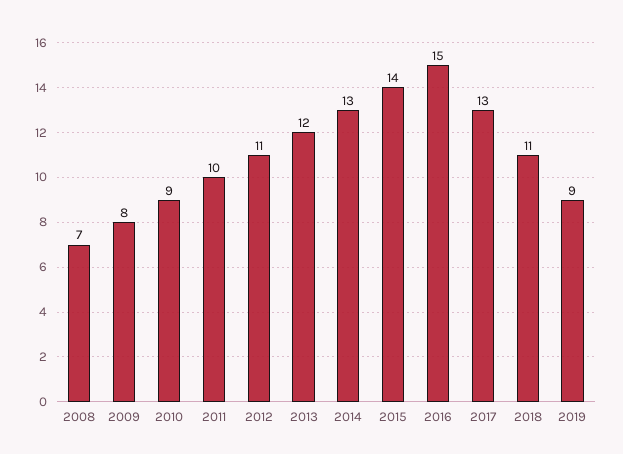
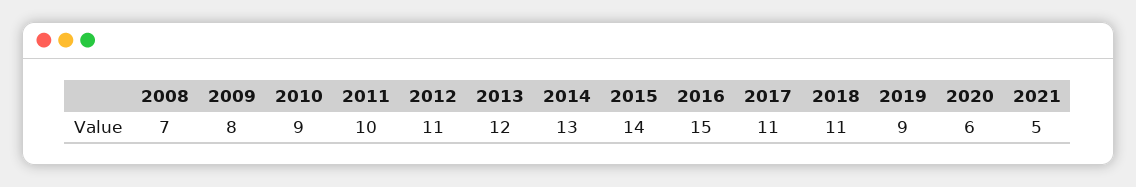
2017: 13 -> 11
2020: none -> 6
2021: none -> 5

